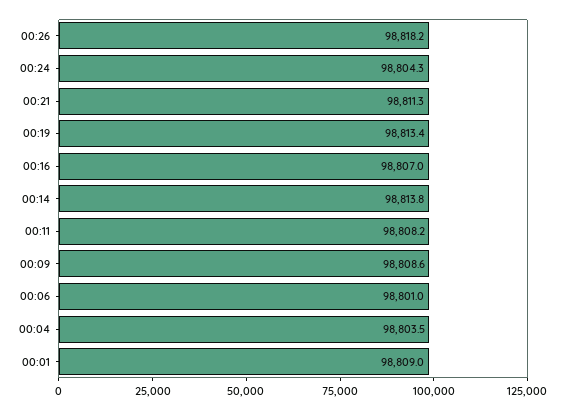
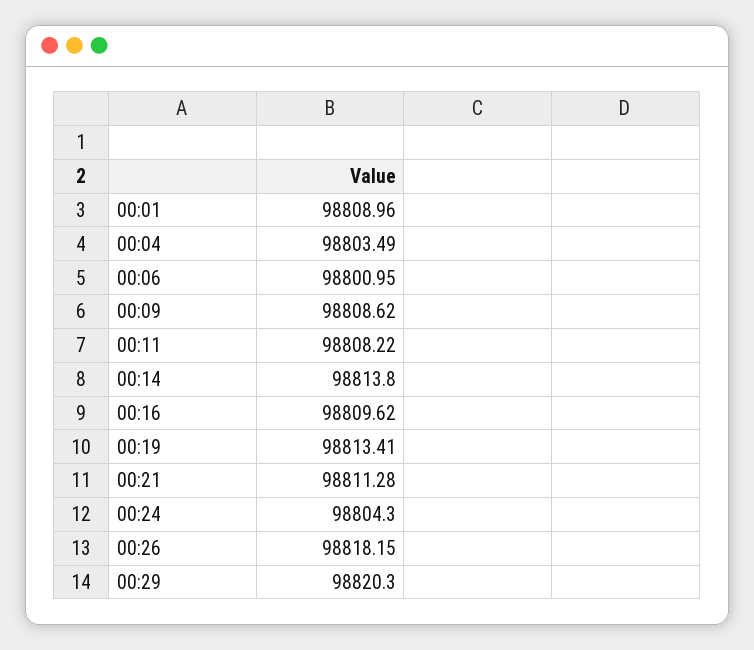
00:16: 98807 -> 98809.62
00:29: none -> 98820.3

